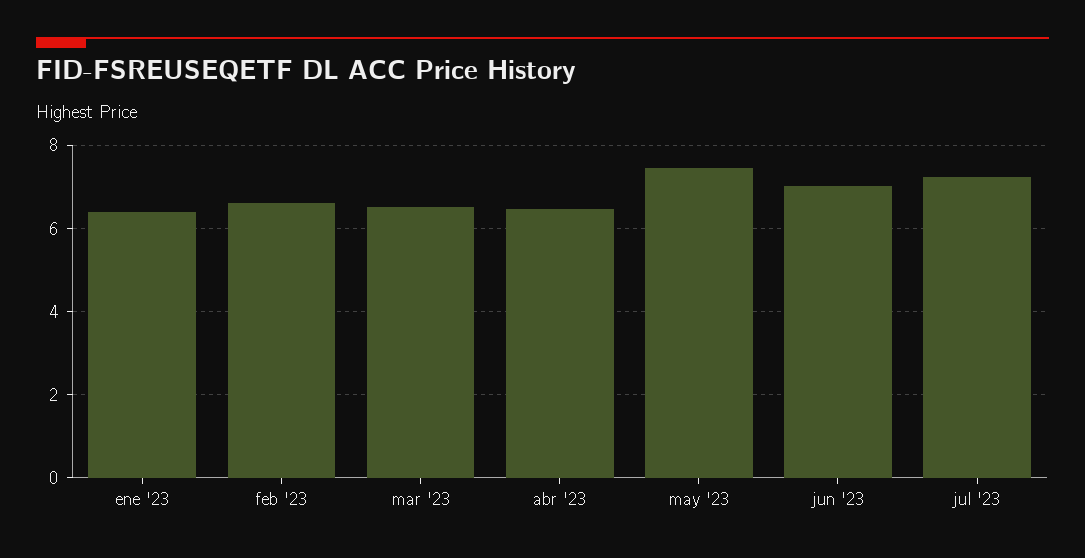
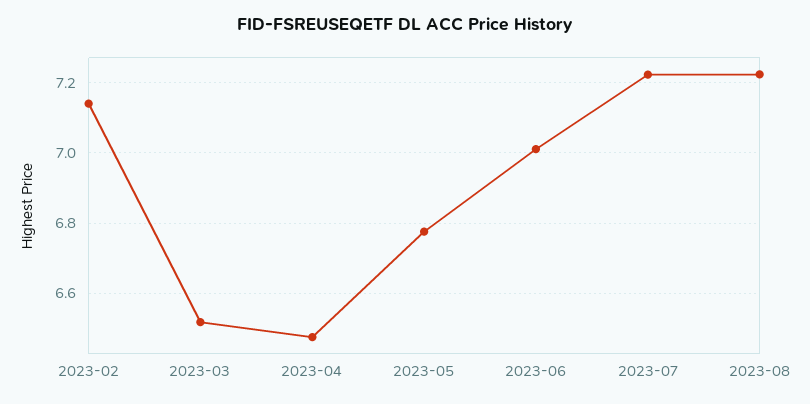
ene '23: 6.4 -> none
feb '23: 6.6 -> 7.14
may '23: 7.4 -> 6.78
2023-08: none -> 7.22

